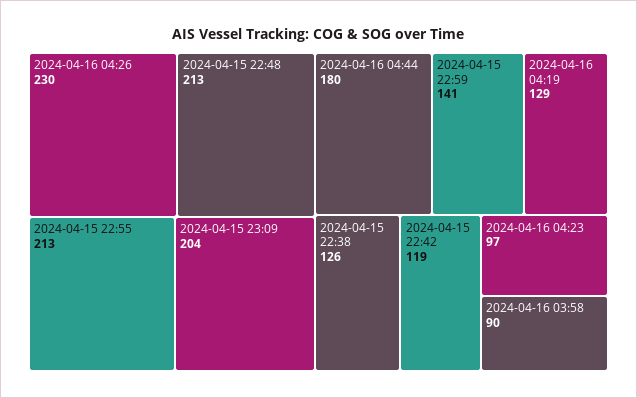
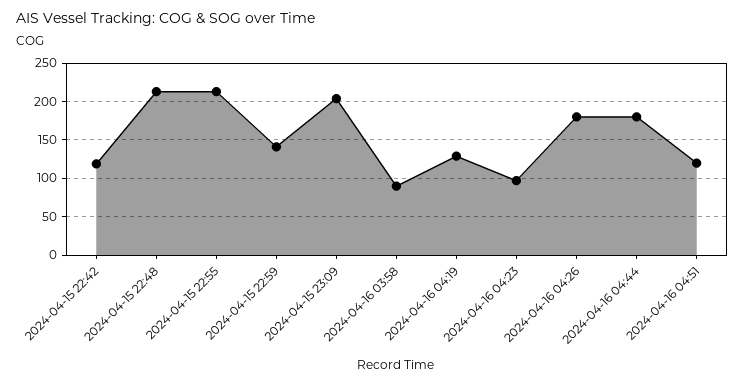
2024-04-16 04:26: 230 -> 180
2024-04-15 22:38: 126 -> none
2024-04-16 04:51: none -> 120

